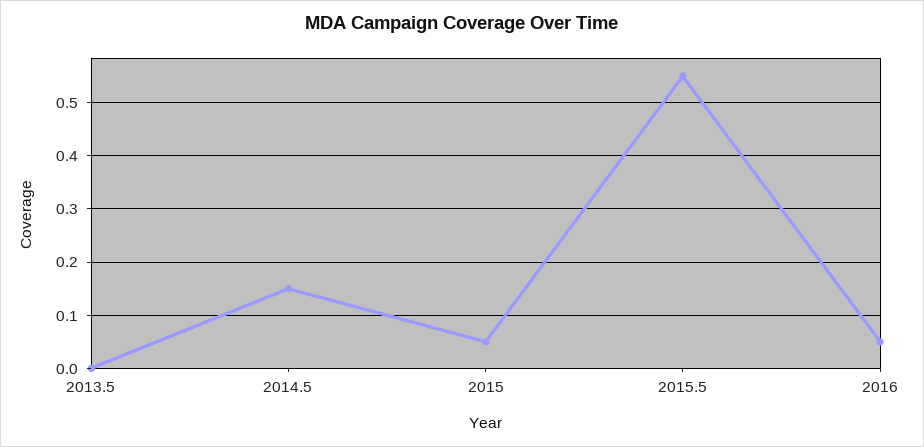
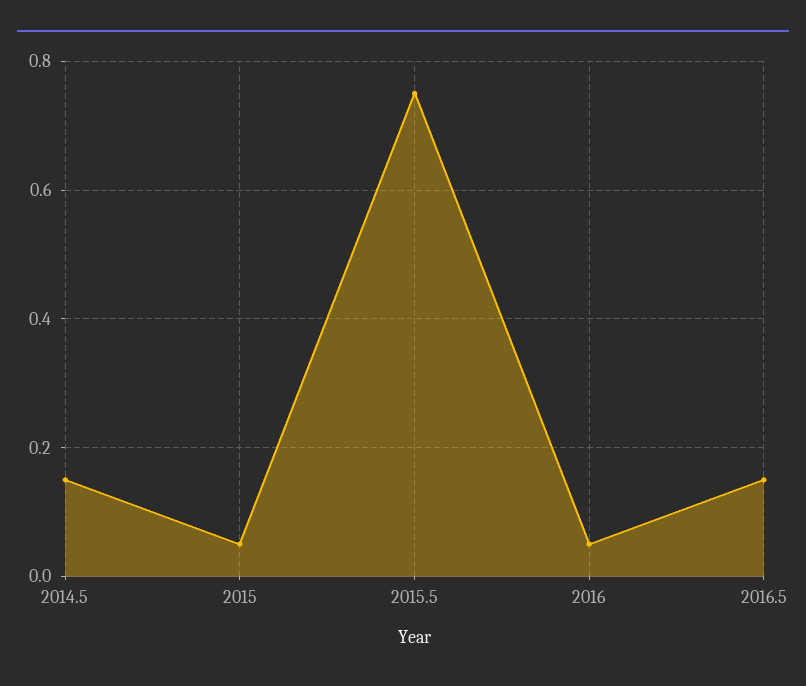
2013.5: 0 -> none
2015.5: 0.55 -> 0.75
2016.5: none -> 0.15

